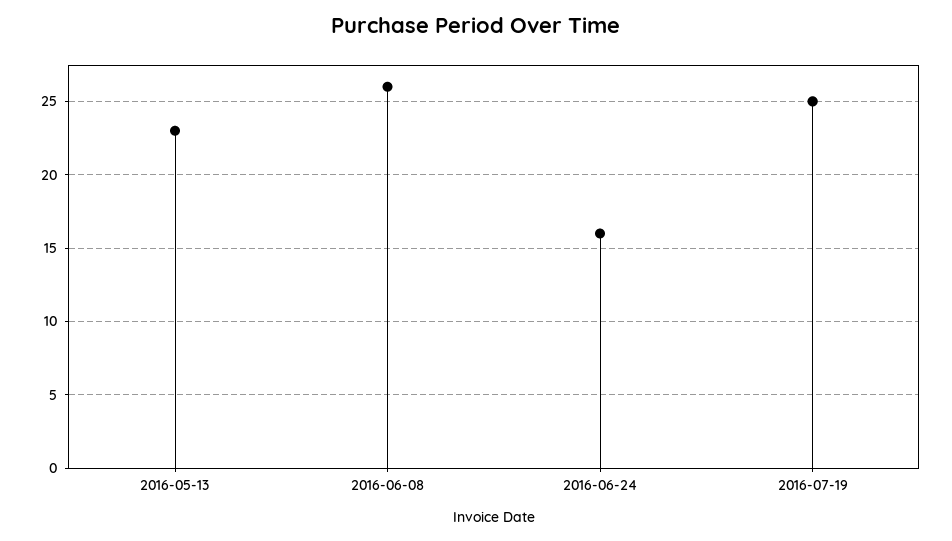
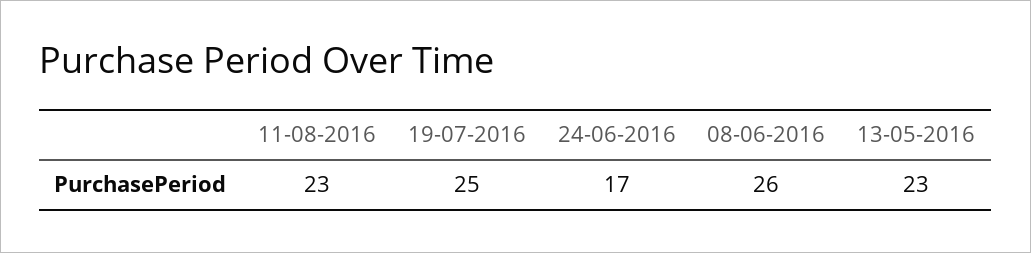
2016-06-24: 16 -> 17
11-08-2016: none -> 23

